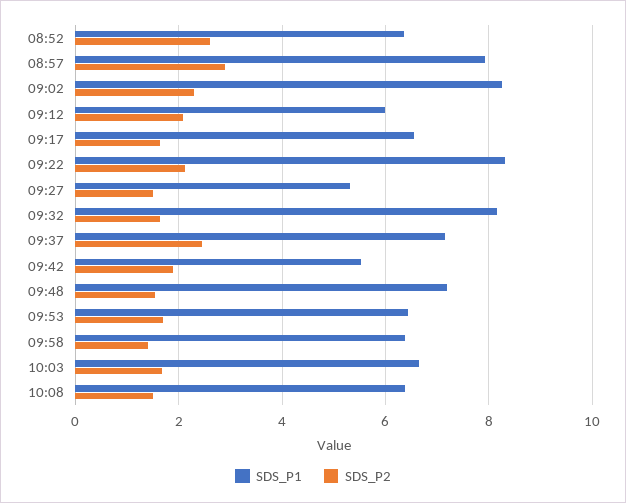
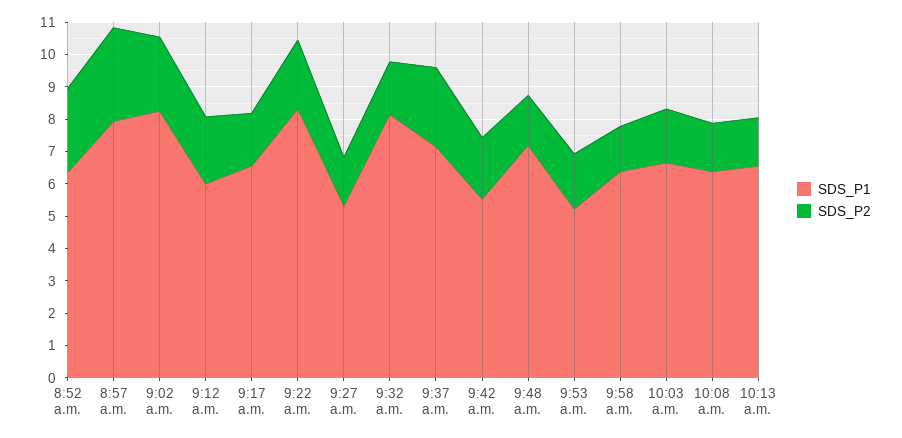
SDS_P1, 09:53: 6.4 -> 5.25
SDS_P1, 10:13 a.m.: none -> 6.5
SDS_P2, 10:13 a.m.: none -> 1.5

